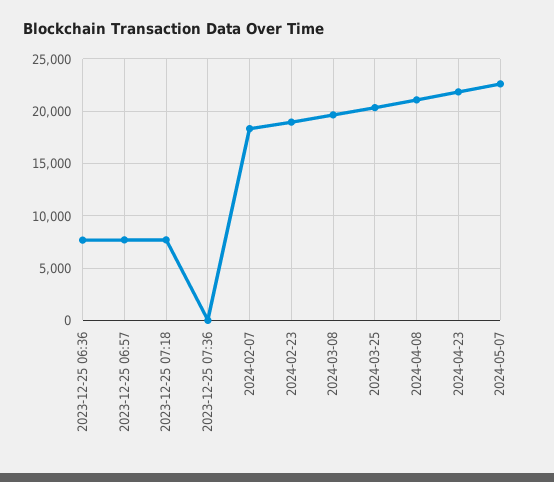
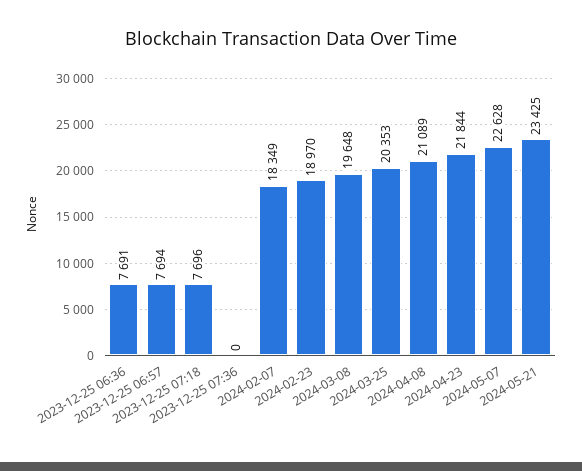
2024-05-21: none -> 23425

